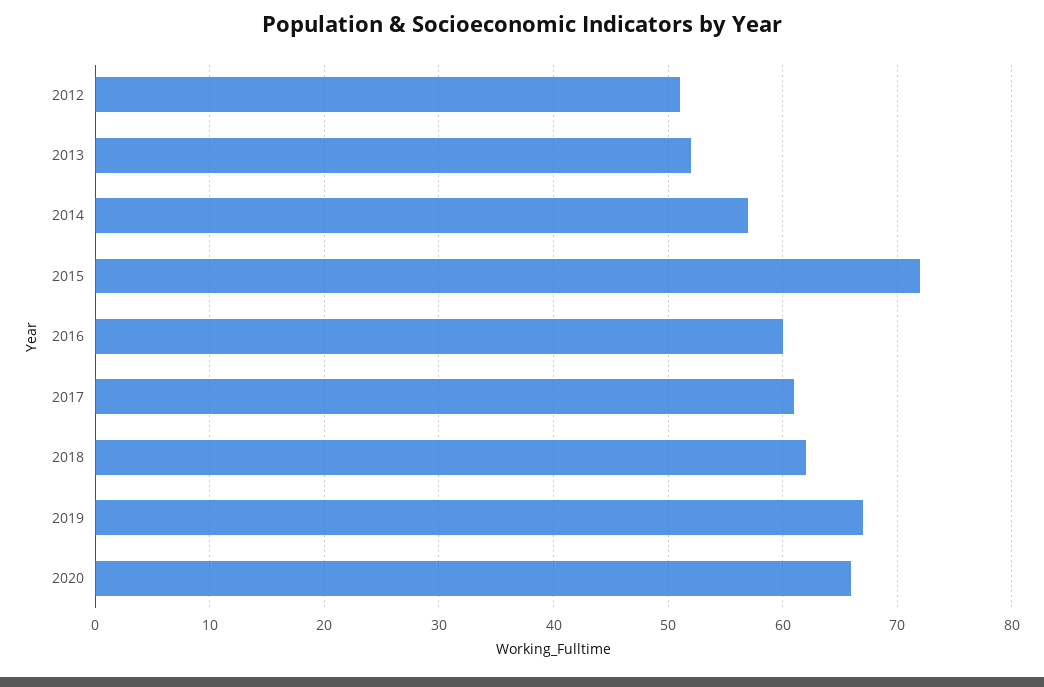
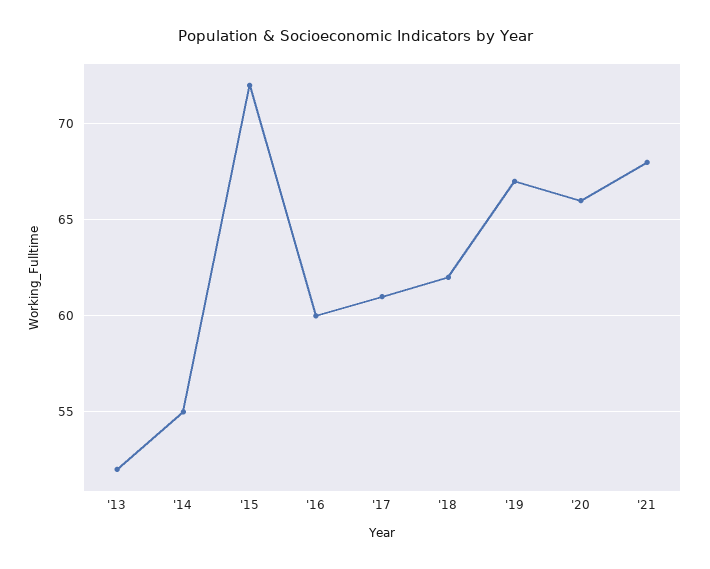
2012: 51 -> none
2014: 57 -> 55
'21: none -> 68

